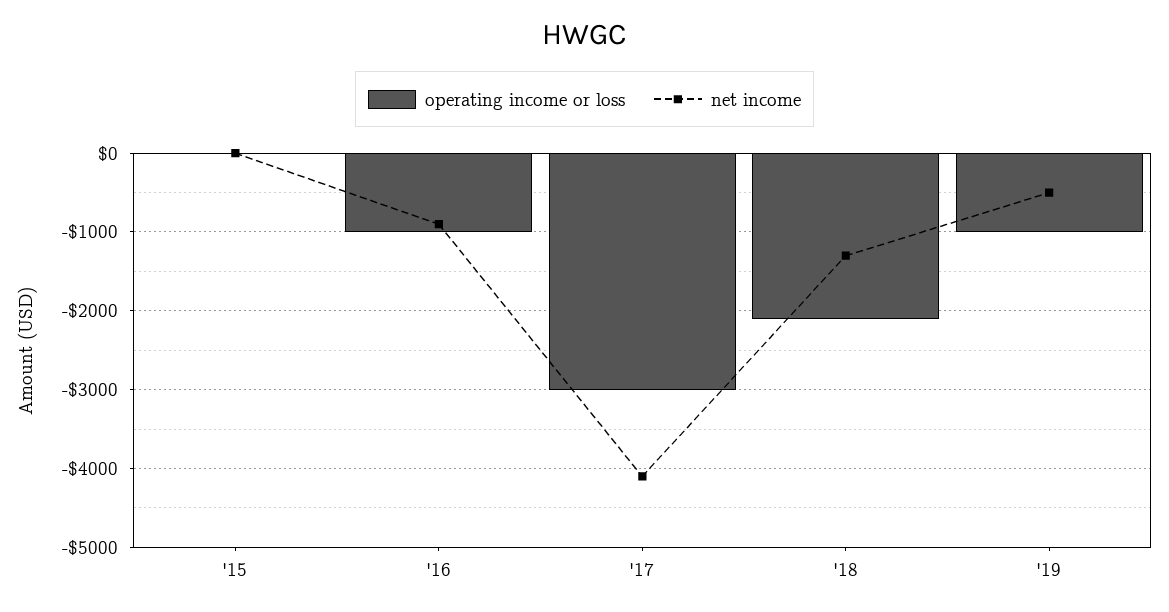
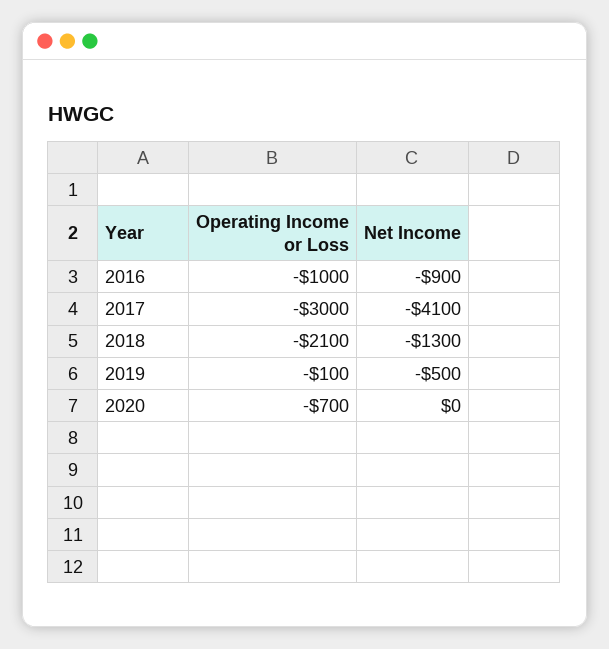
operating income or loss, '15: 0 -> none
net income, '15: 0 -> none
operating income or loss, '19: -1000 -> -100
operating income or loss, 2020: none -> -700
net income, 2020: none -> 0

